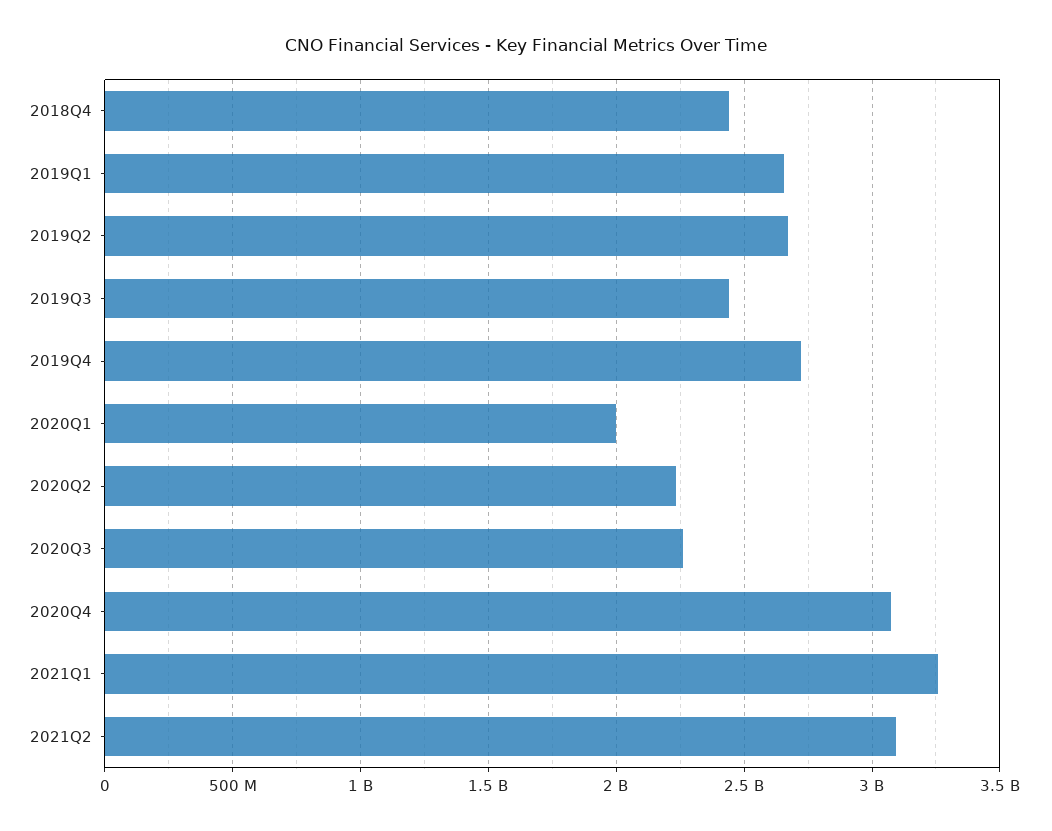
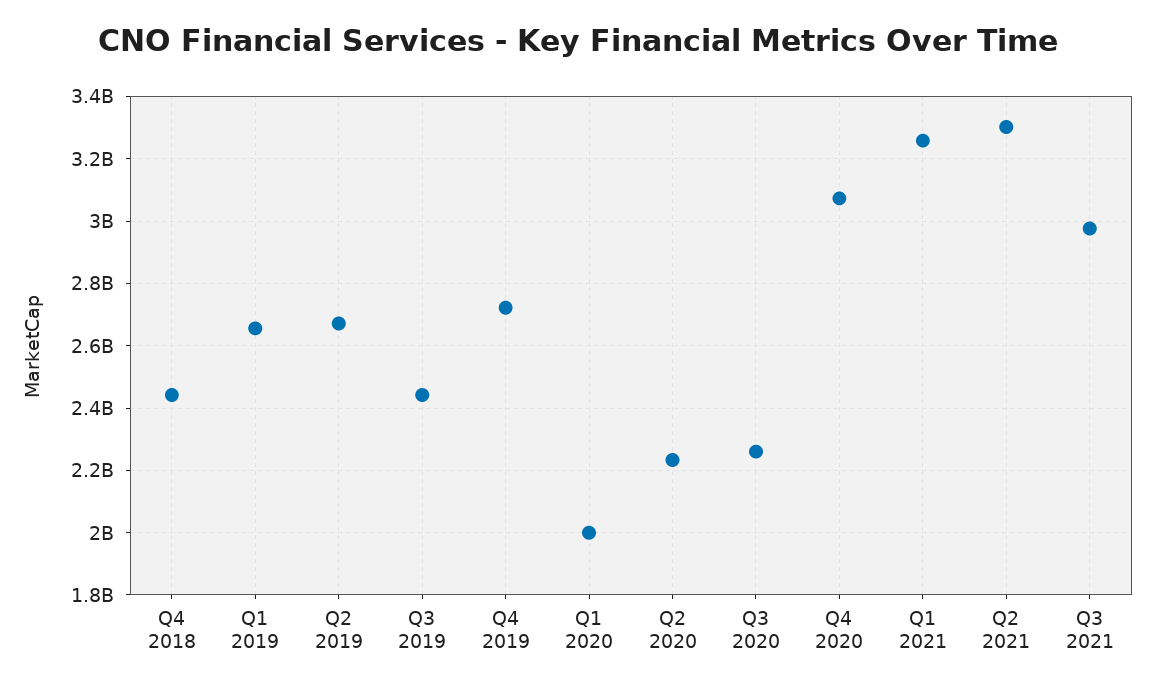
2021Q2: 3100000000 -> 3300000000
Q3 2021: none -> 2980000000

